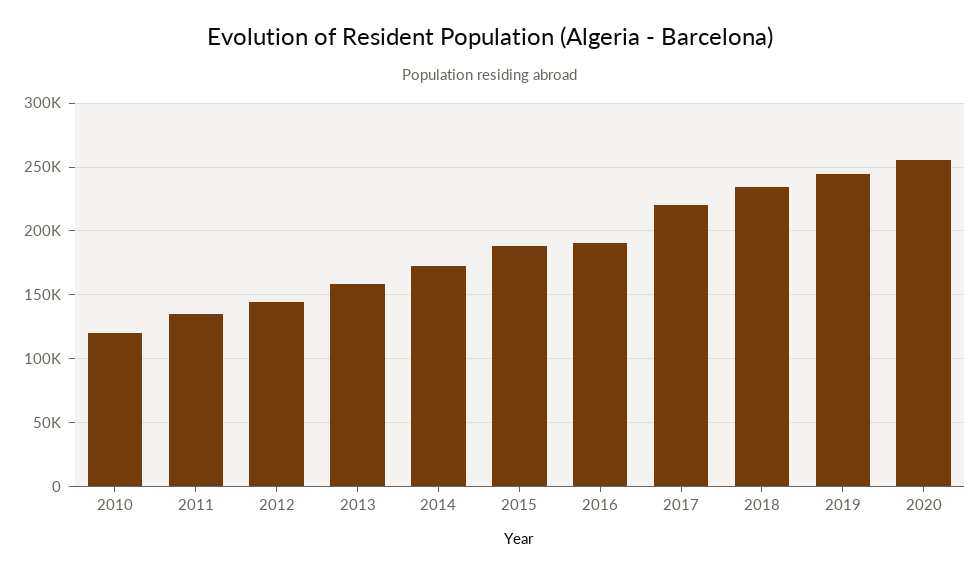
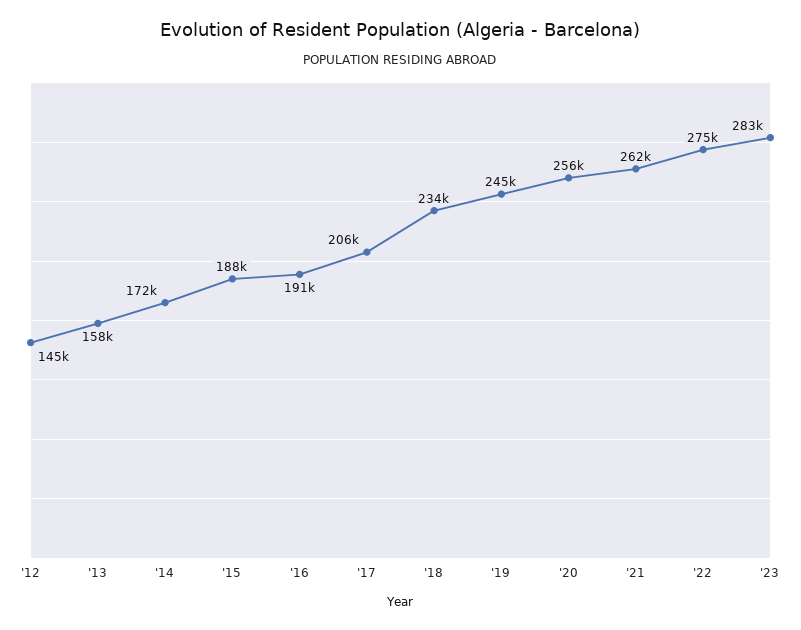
2010: 120000 -> none
2011: 135000 -> none
2017: 220000 -> 206000
'21: none -> 262000
'22: none -> 275000
'23: none -> 283000

